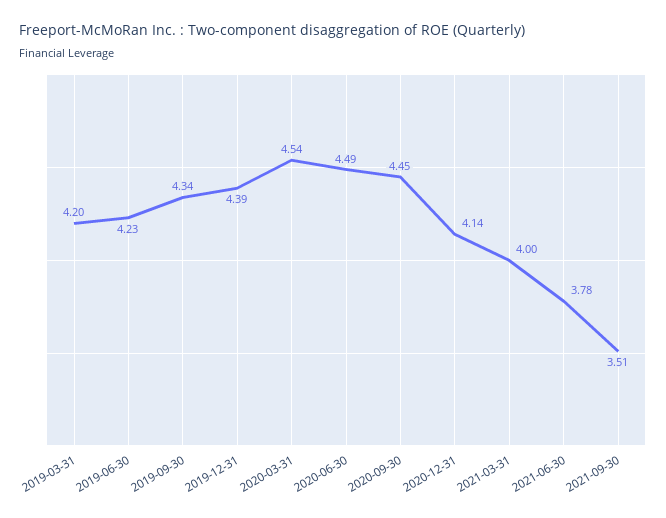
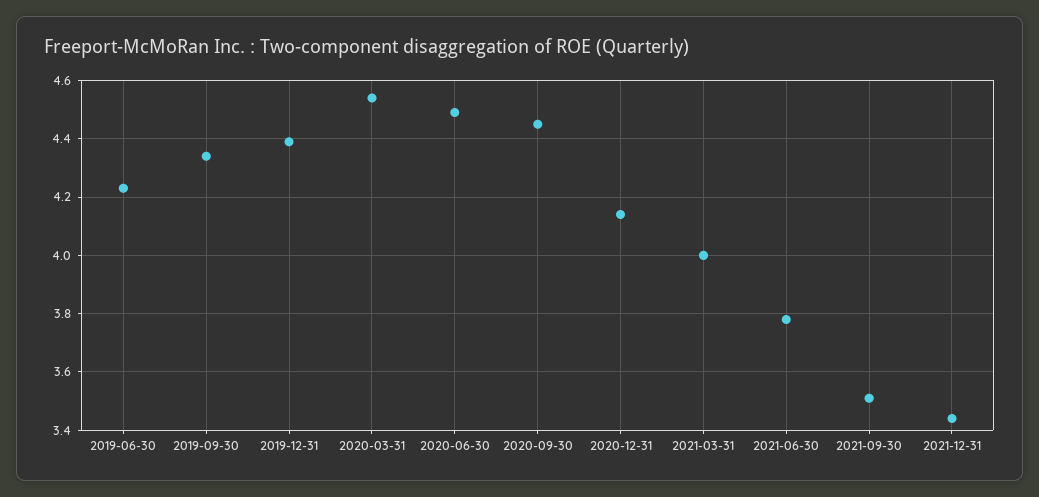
2019-03-31: 4.2 -> none
2021-12-31: none -> 3.45

